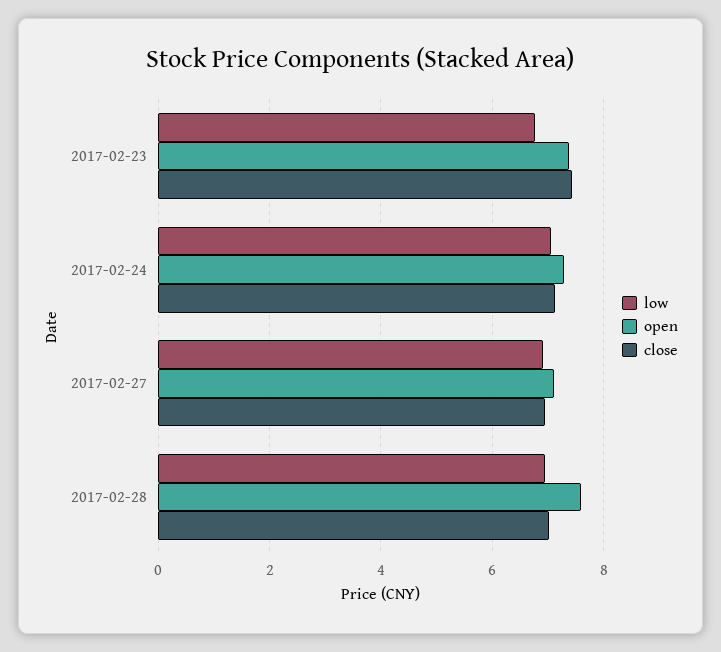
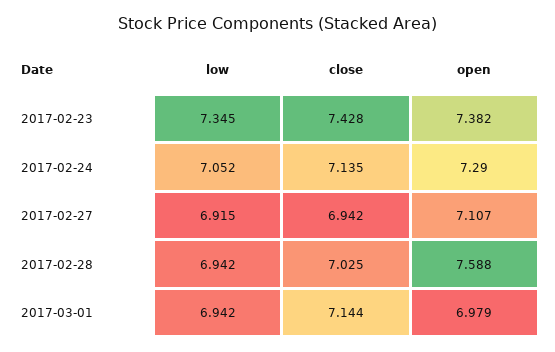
low, 2017-02-23: 6.8 -> 7.345
low, 2017-03-01: none -> 6.942
close, 2017-03-01: none -> 7.144
open, 2017-03-01: none -> 6.979

